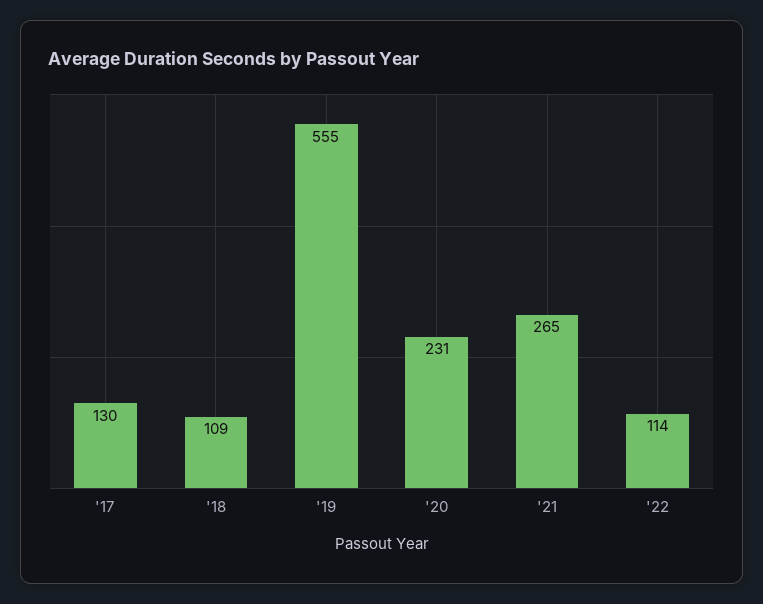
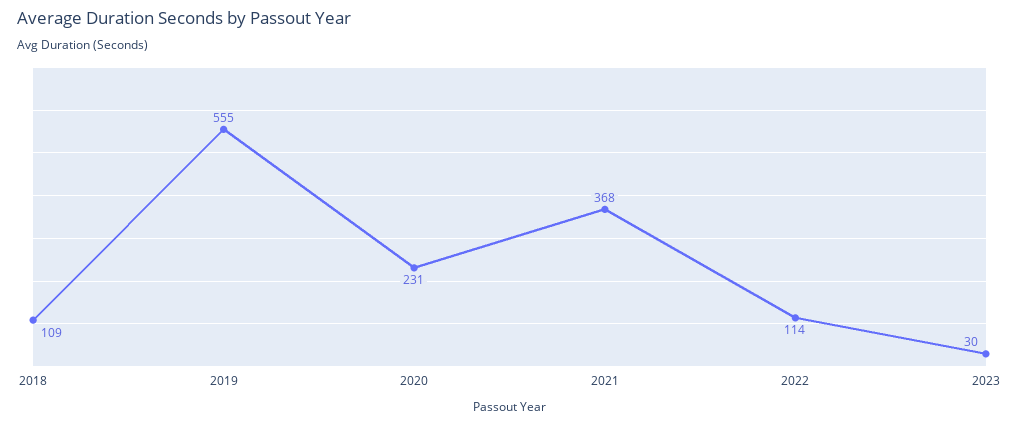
'17: 130 -> none
'21: 265 -> 368
2023: none -> 30

